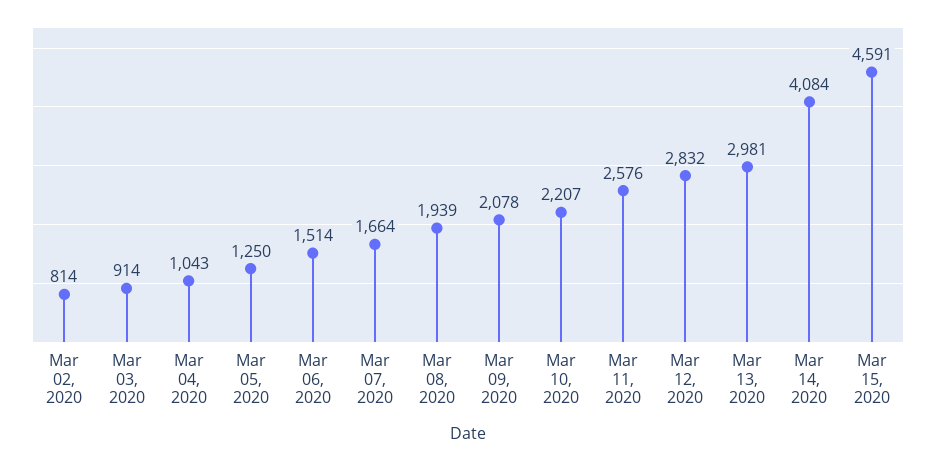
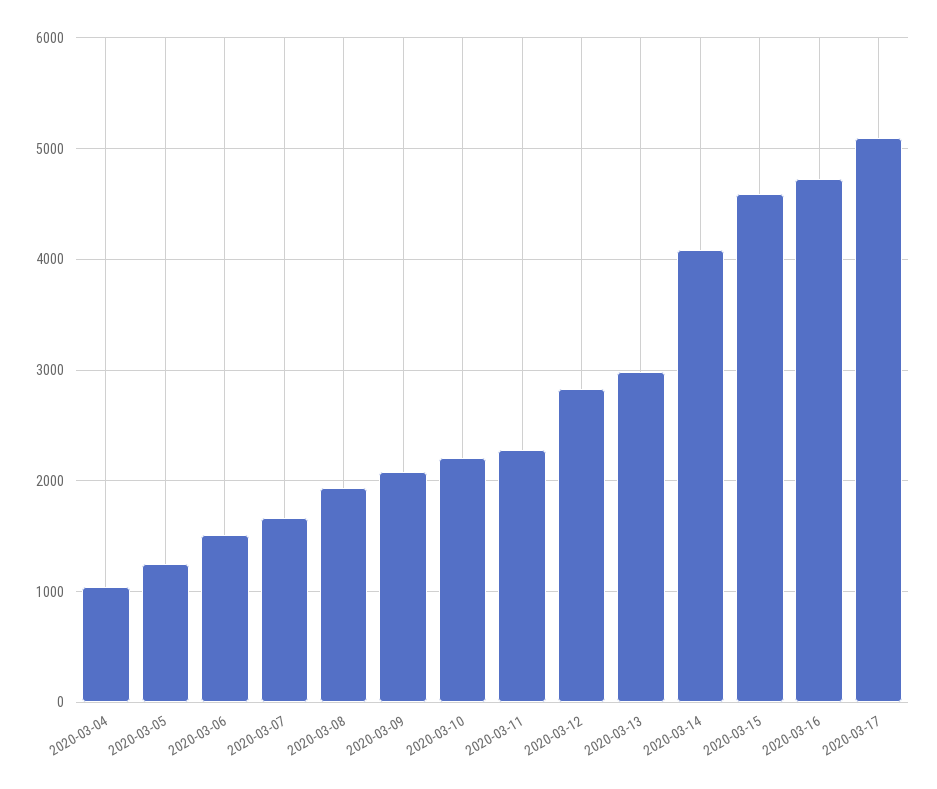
Mar 02, 2020: 814 -> none
Mar 03, 2020: 914 -> none
Mar 11, 2020: 2576 -> 2300
2020-03-16: none -> 4700
2020-03-17: none -> 5100

